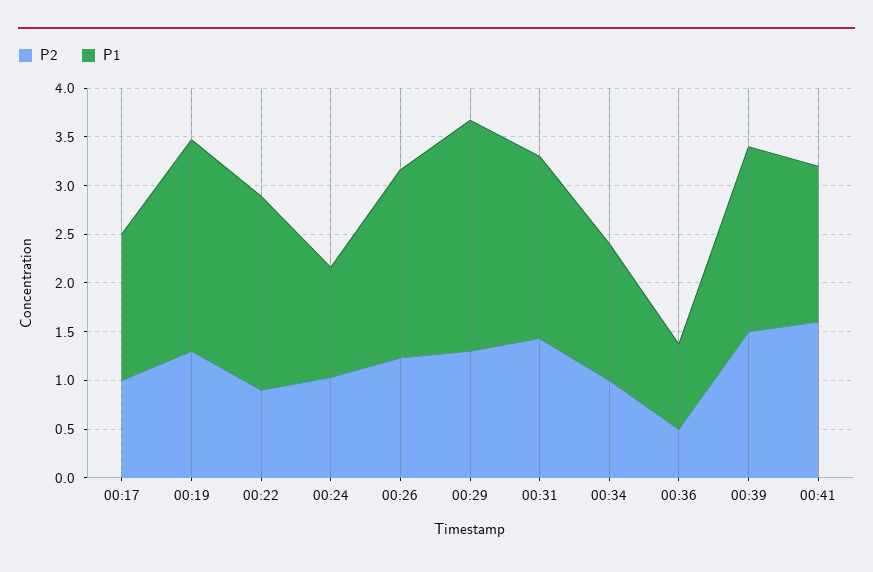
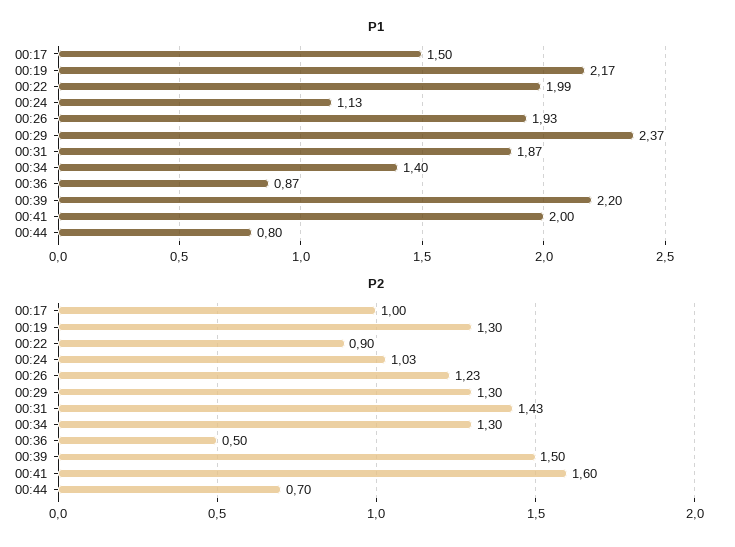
P2, 00:34: 1 -> 1.3
P1, 00:39: 1.9 -> 2.2
P1, 00:41: 1.6 -> 2
P1, 00:44: none -> 0.8
P2, 00:44: none -> 0.7

